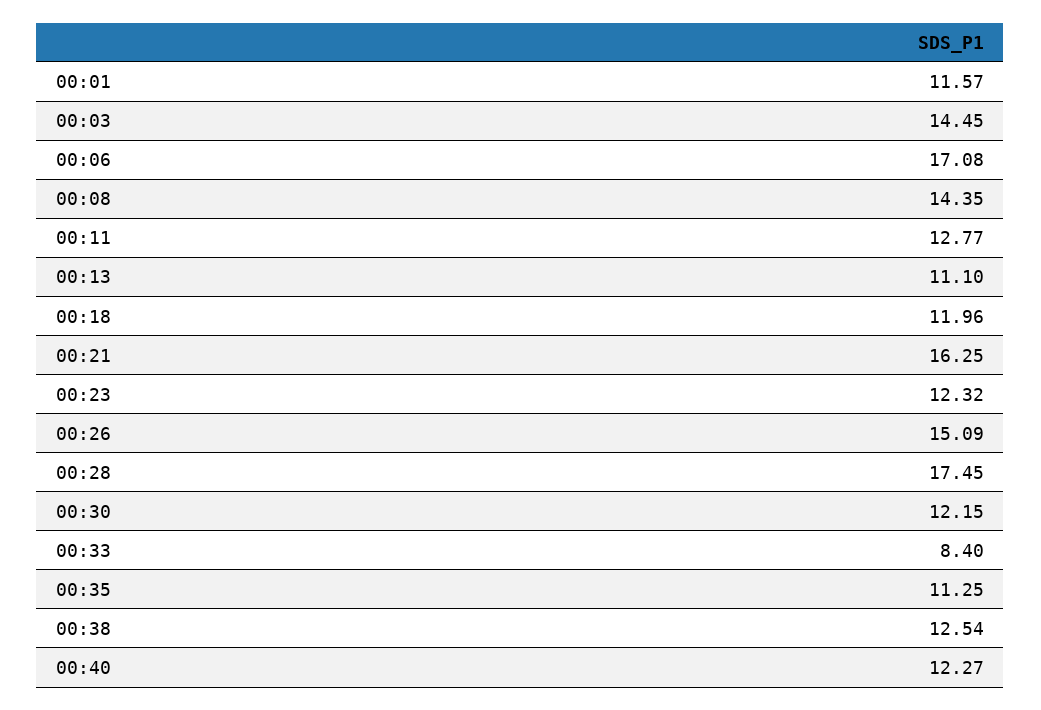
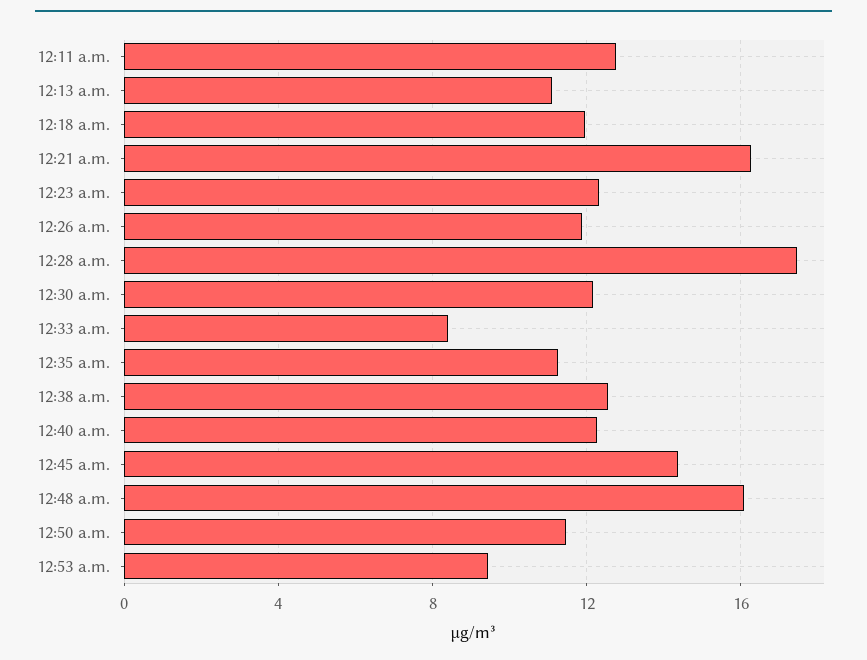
00:01: 11.57 -> none
00:03: 14.45 -> none
00:06: 17.08 -> none
00:08: 14.35 -> none
00:26: 15.09 -> 12
12:45 a.m.: none -> 14.5
12:48 a.m.: none -> 16
12:50 a.m.: none -> 11.5
12:53 a.m.: none -> 9.5

